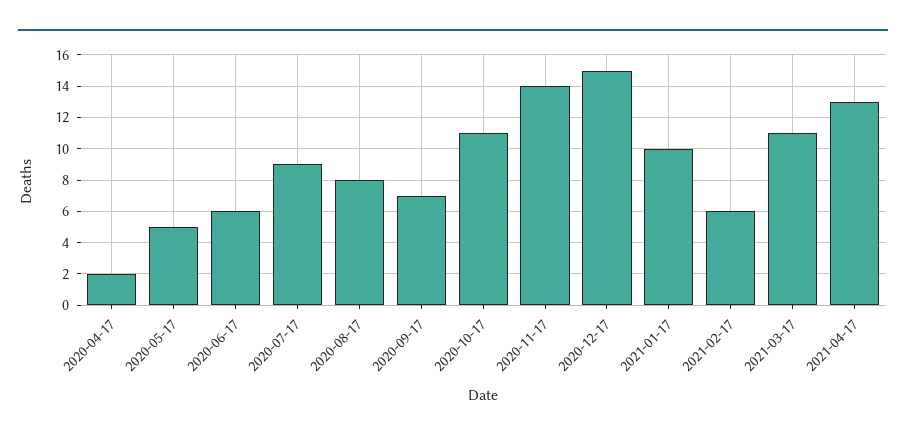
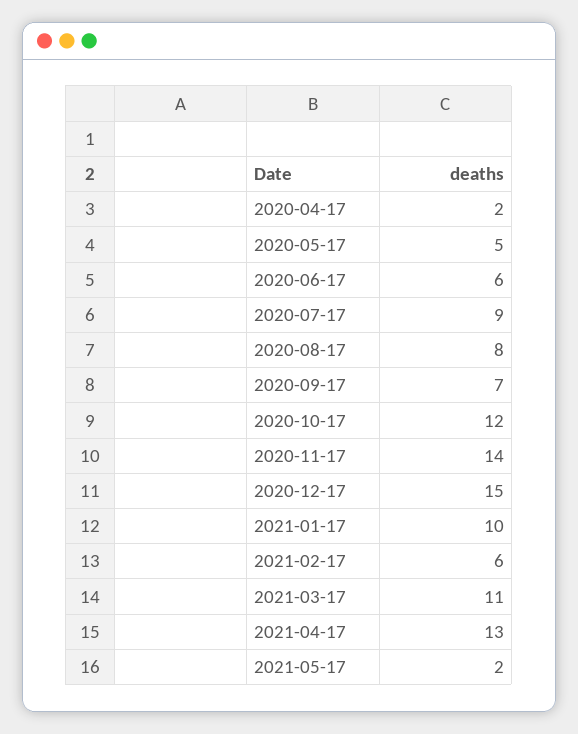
2020-10-17: 11 -> 12
2021-05-17: none -> 2

